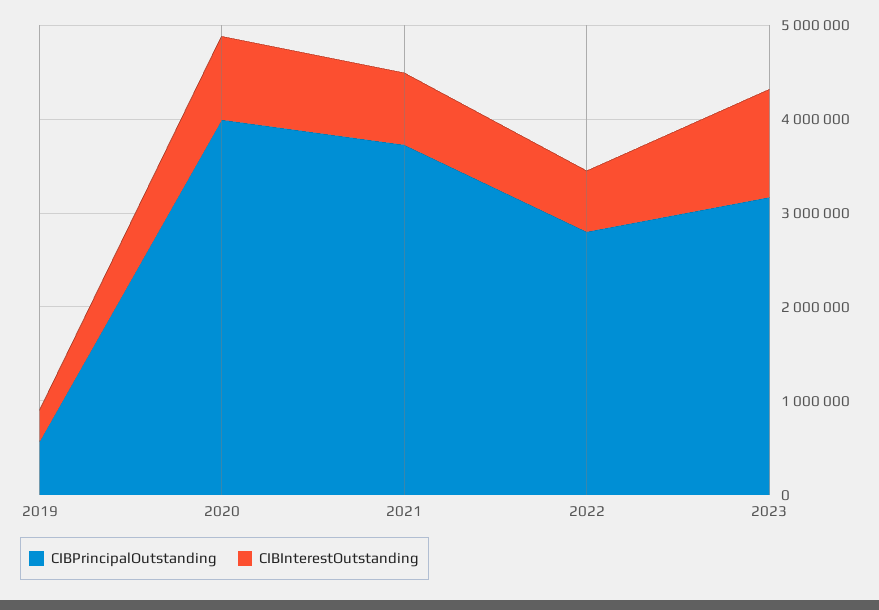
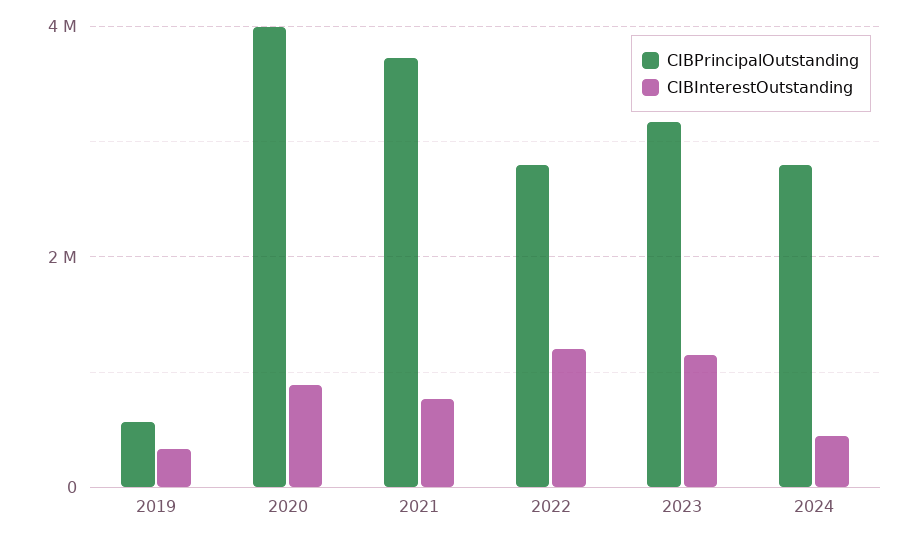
CIBInterestOutstanding, 2022: 600000 -> 1200000
CIBPrincipalOutstanding, 2024: none -> 2800000
CIBInterestOutstanding, 2024: none -> 400000

